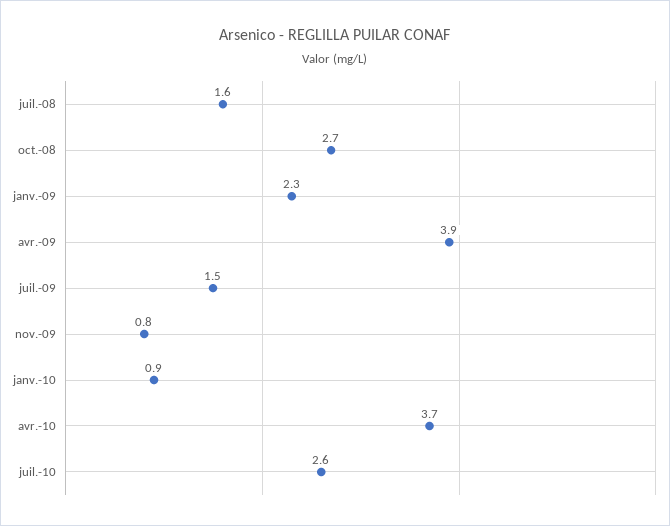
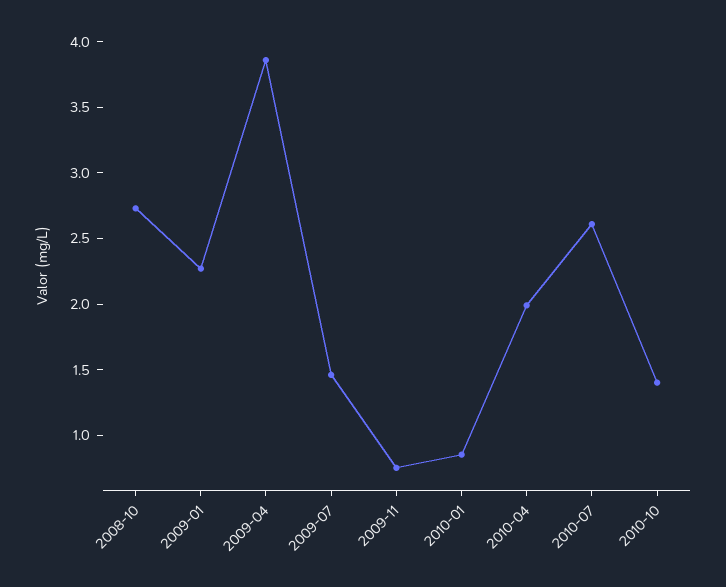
juil.-08: 1.6 -> none
avr.-10: 3.7 -> 2
2010-10: none -> 1.4

